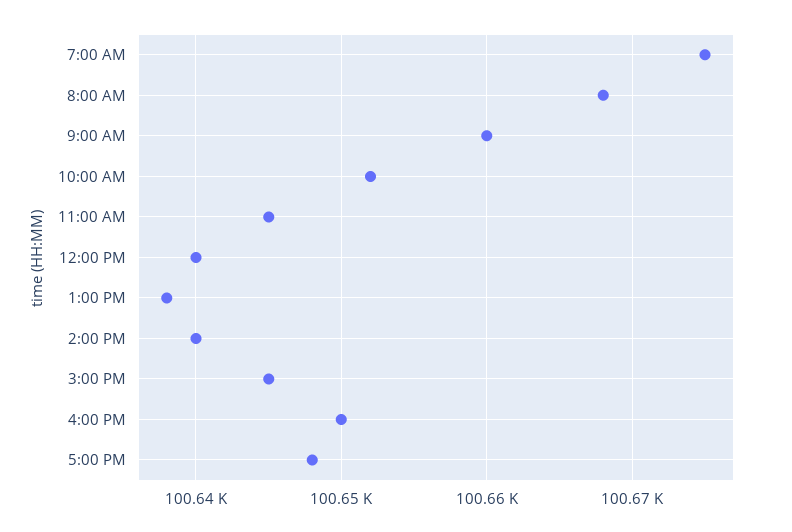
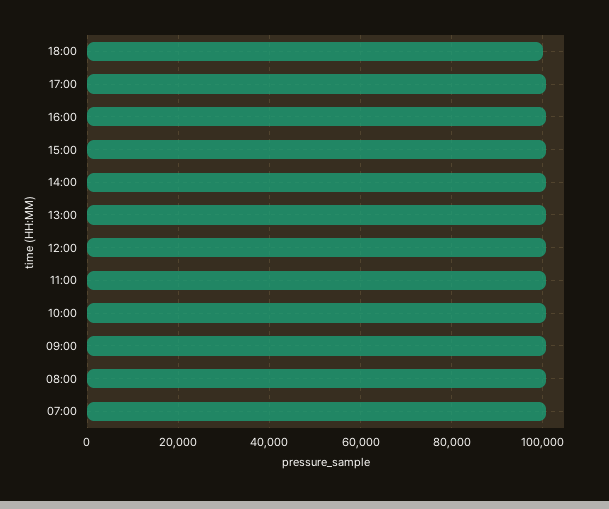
18:00: none -> 100000

